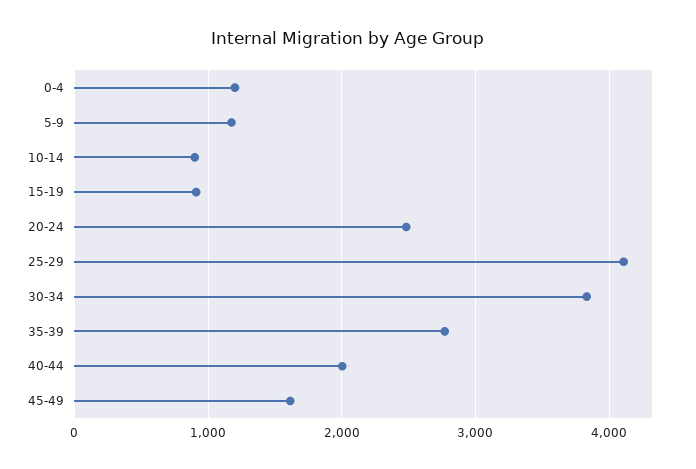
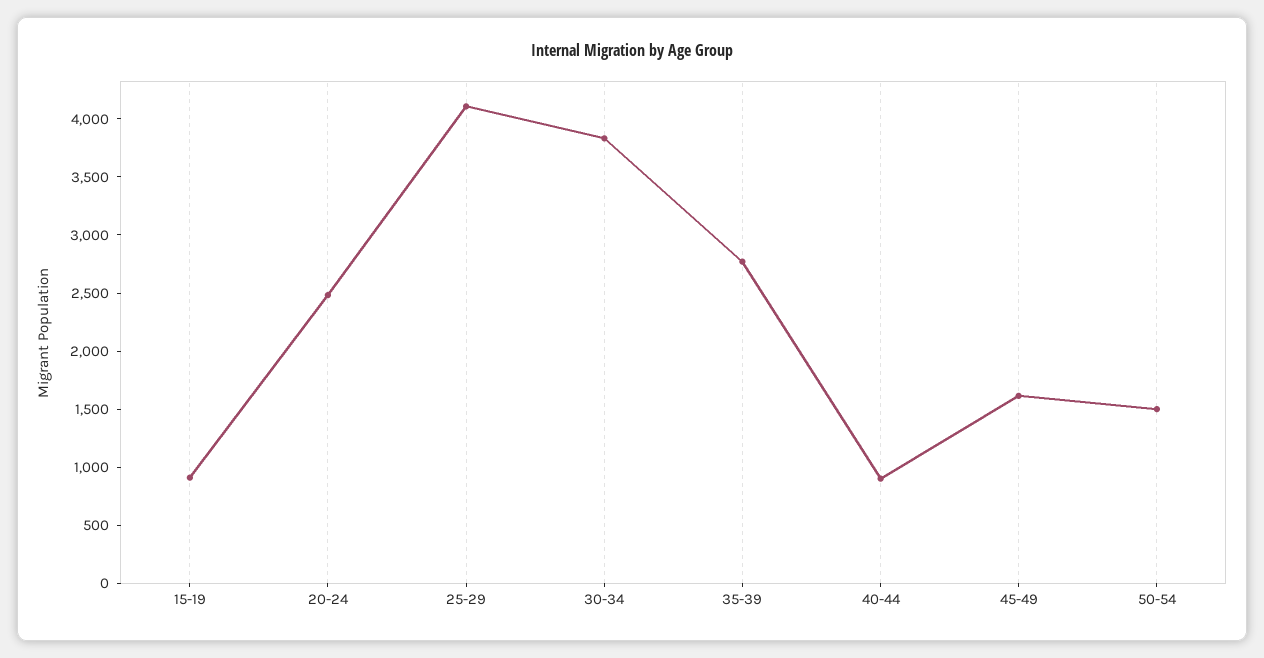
0-4: 1200 -> none
5-9: 1200 -> none
10-14: 900 -> none
40-44: 2000 -> 900
50-54: none -> 1500

